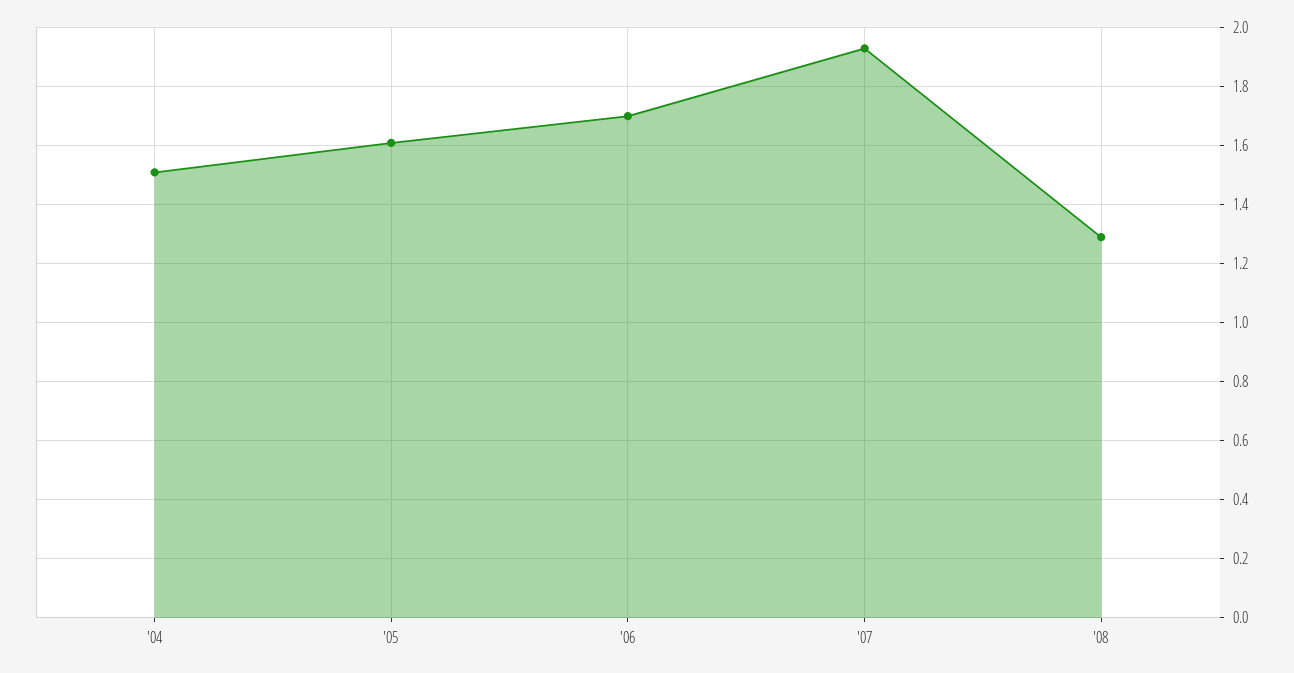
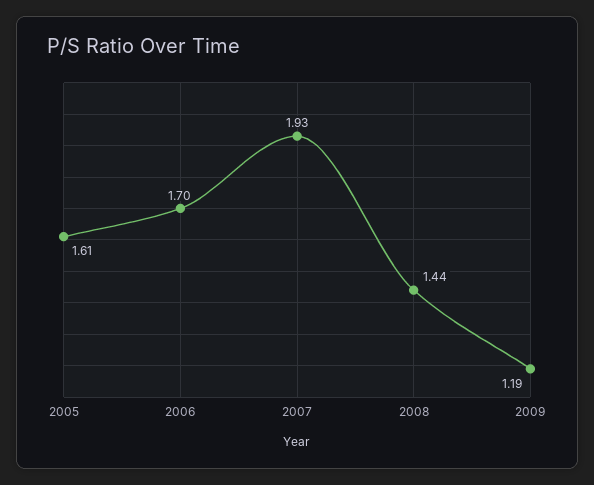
'04: 1.5 -> none
'08: 1.3 -> 1.44
2009: none -> 1.19

